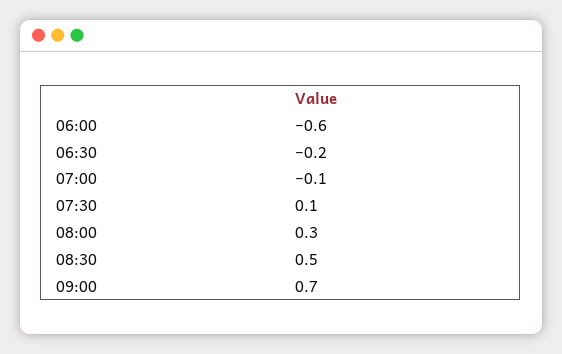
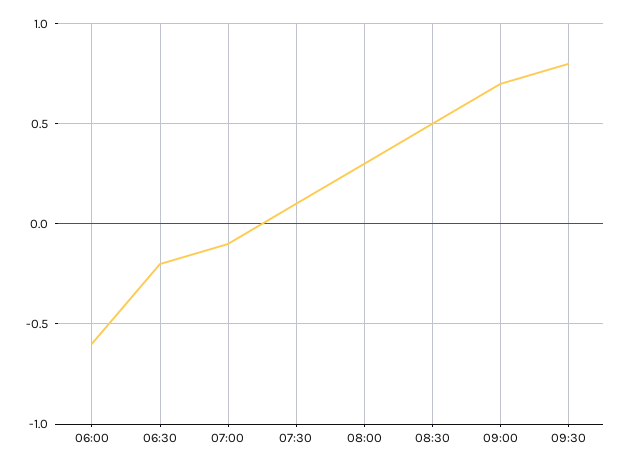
09:30: none -> 0.8

